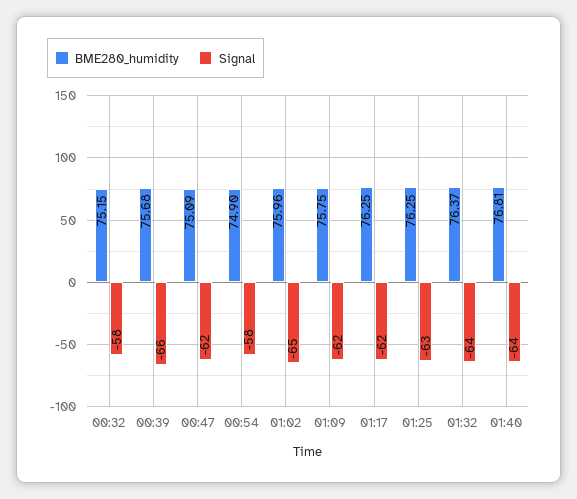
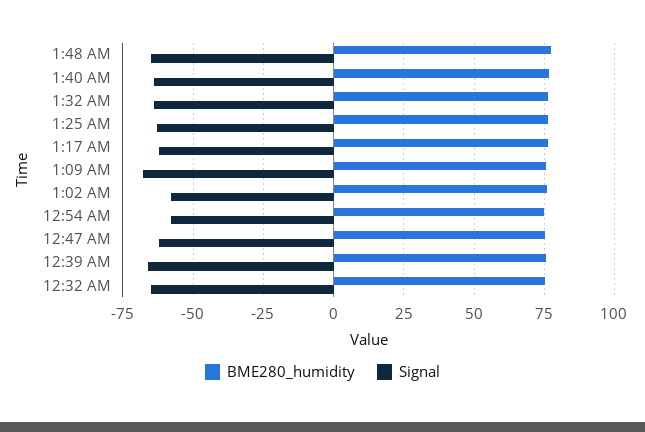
Signal, 00:32: -58 -> -65
Signal, 01:02: -65 -> -57.5
Signal, 01:09: -62 -> -67.5
BME280_humidity, 1:48 AM: none -> 77.5
Signal, 1:48 AM: none -> -65

